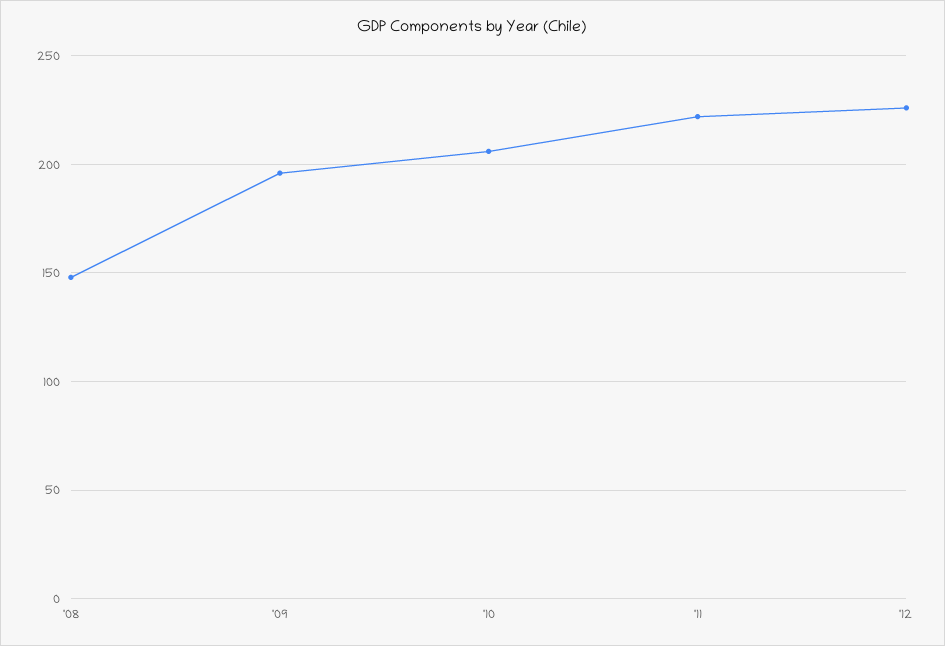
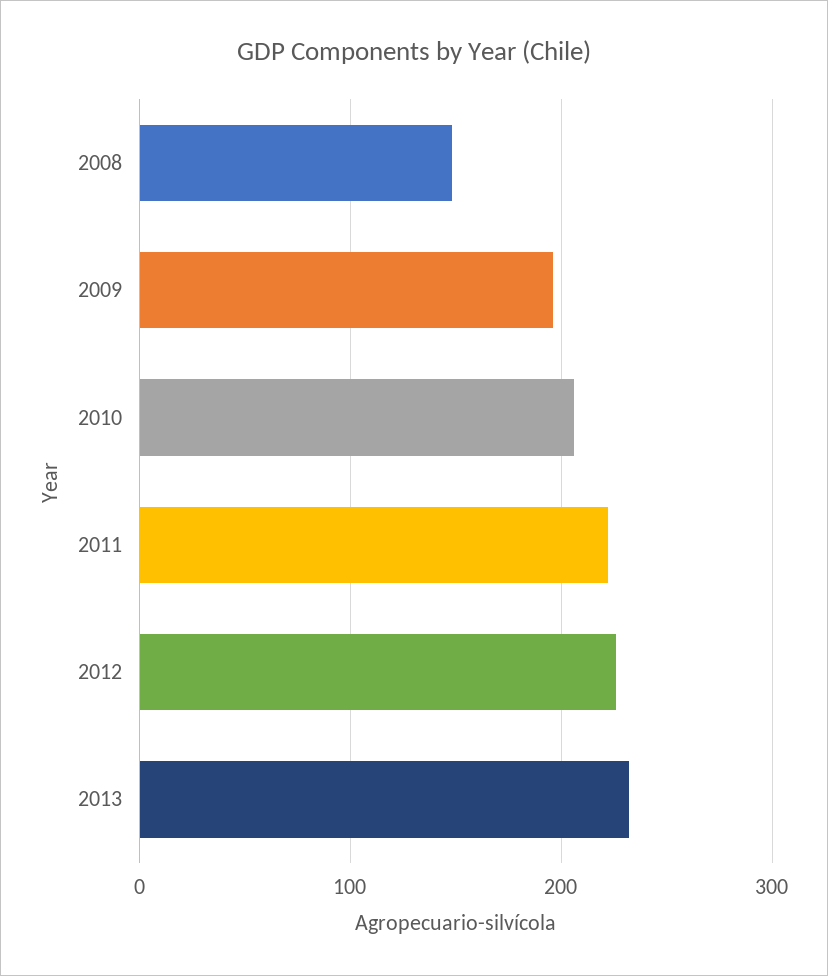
2013: none -> 230

